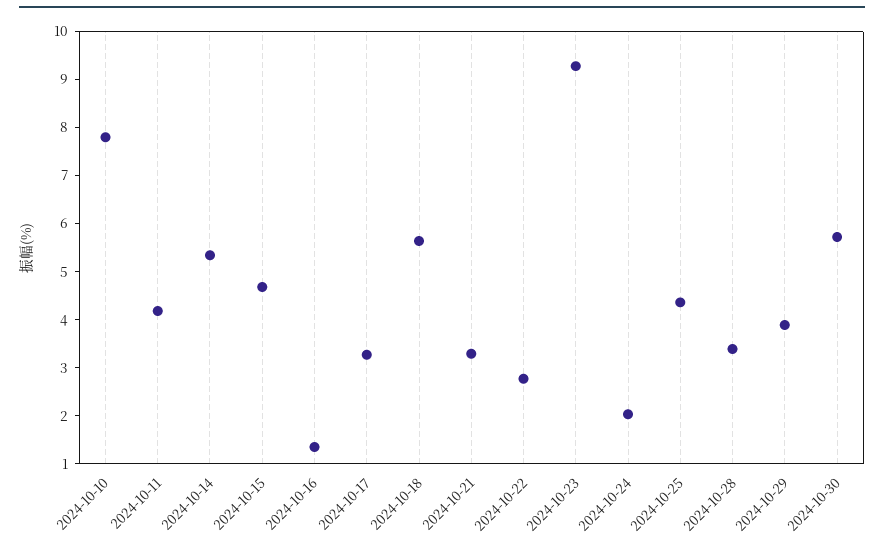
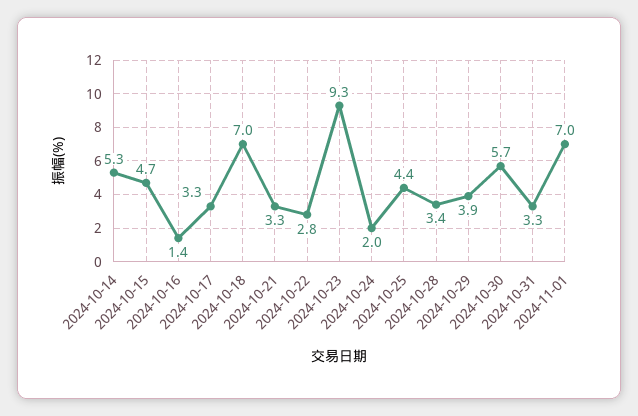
2024-10-10: 7.8 -> none
2024-10-11: 4.2 -> none
2024-10-18: 5.6 -> 7
2024-10-31: none -> 3.3
2024-11-01: none -> 7

